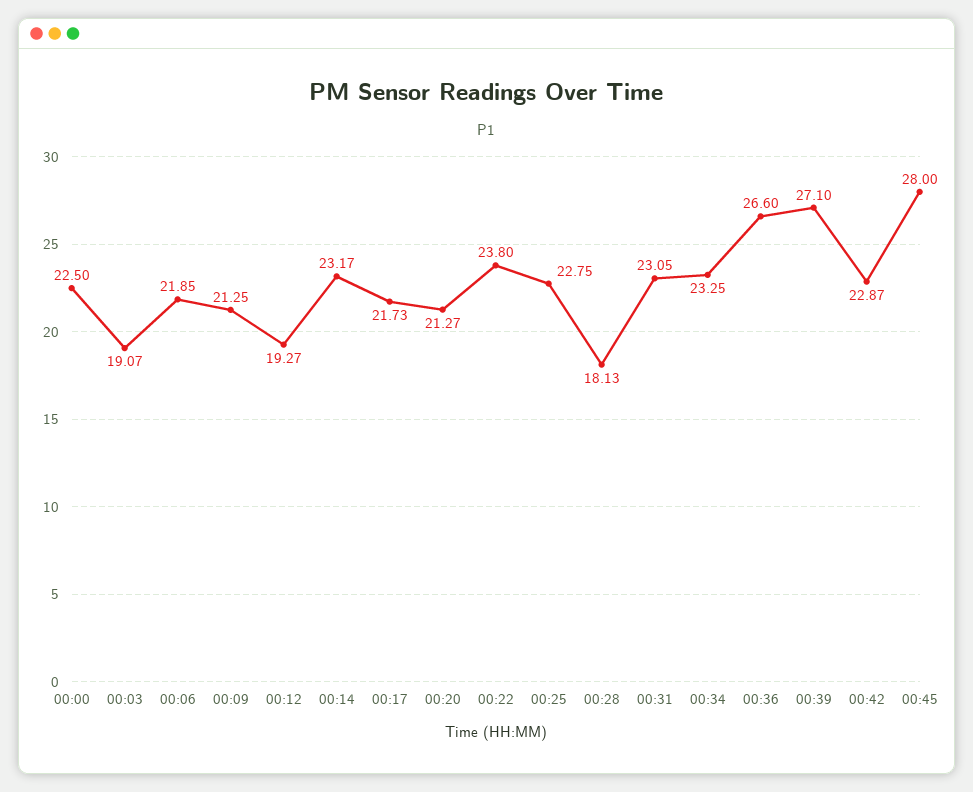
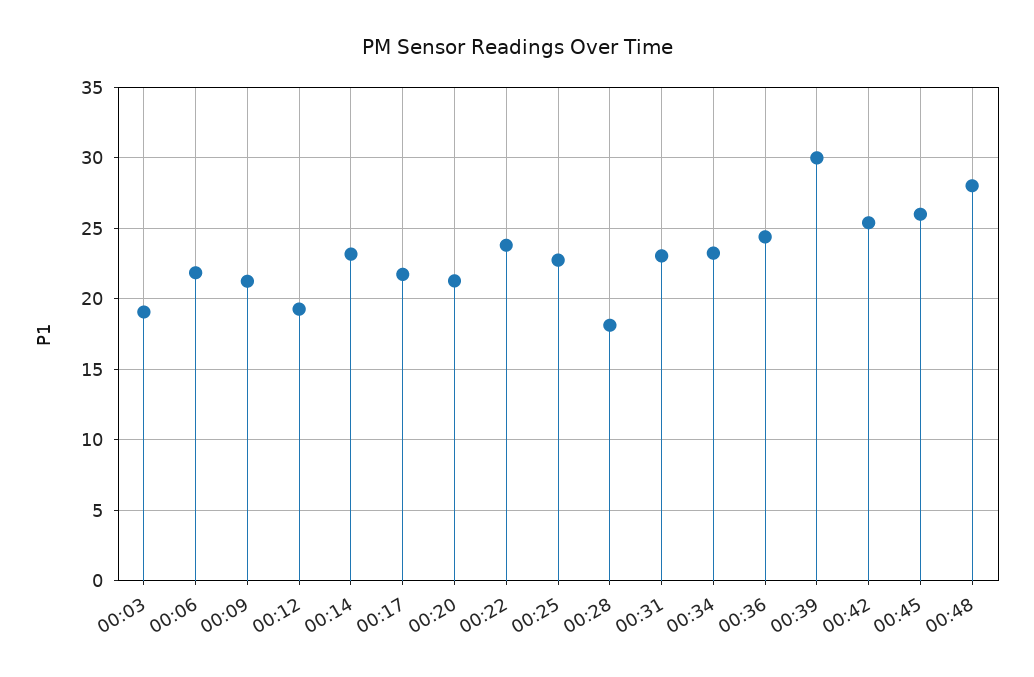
00:00: 22.5 -> none
00:36: 26.6 -> 24.5
00:39: 27.1 -> 30
00:42: 22.87 -> 25.5
00:45: 28 -> 26
00:48: none -> 28

